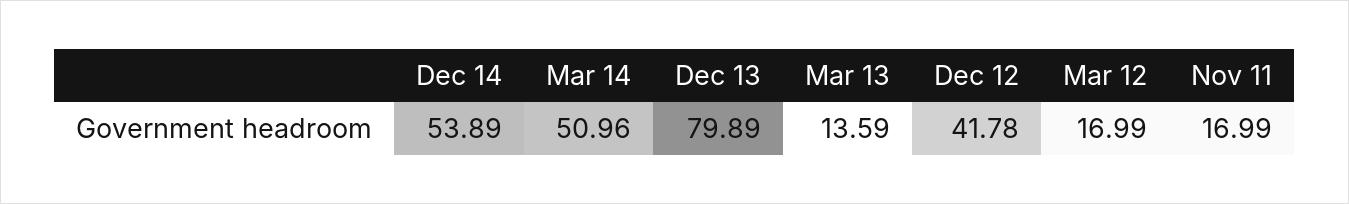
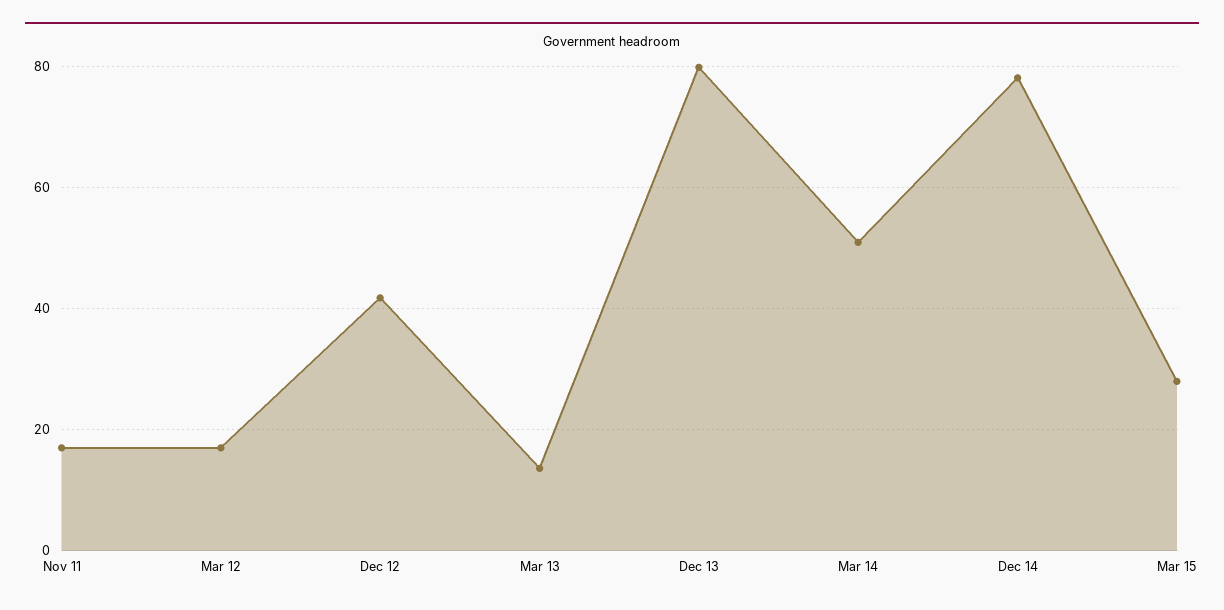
Dec 14: 53.89 -> 78
Mar 15: none -> 28

